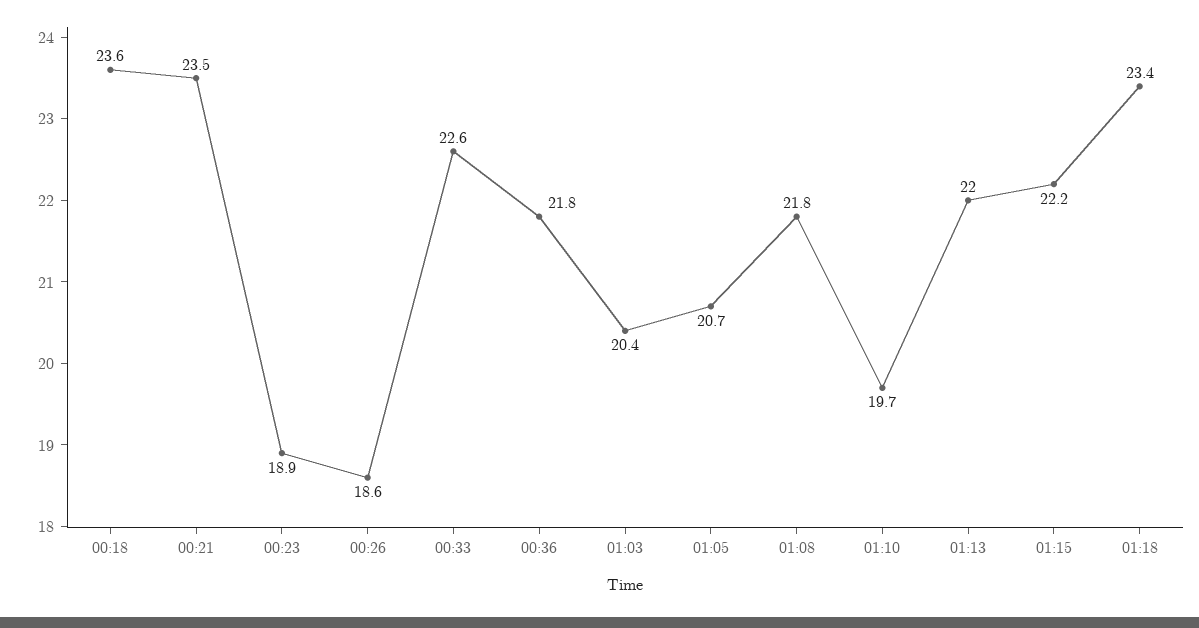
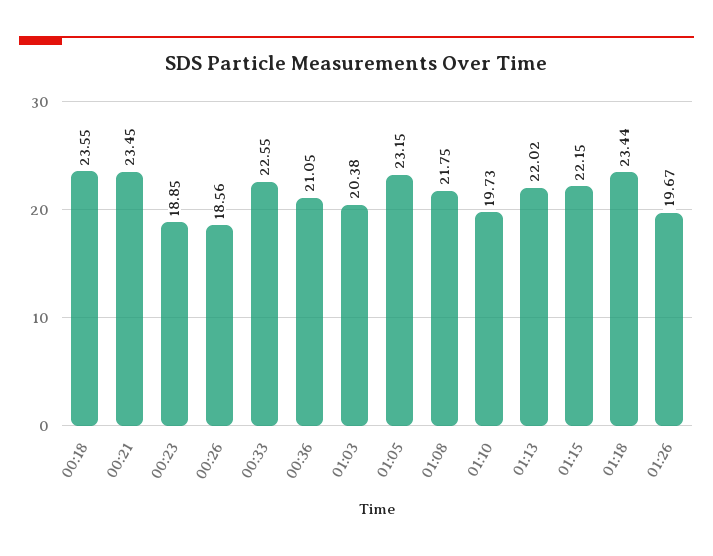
00:36: 21.8 -> 21.05
01:05: 20.7 -> 23.15
01:26: none -> 19.67

